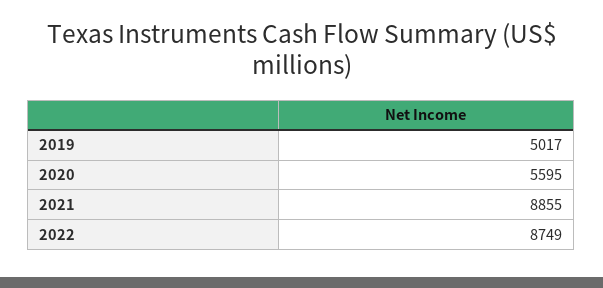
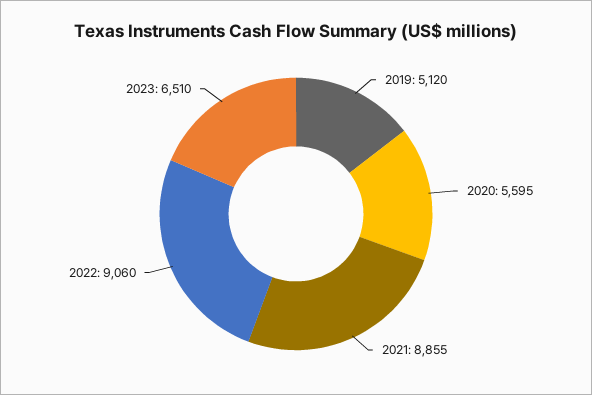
2019: 5017 -> 5120
2022: 8749 -> 9060
2023: none -> 6510

